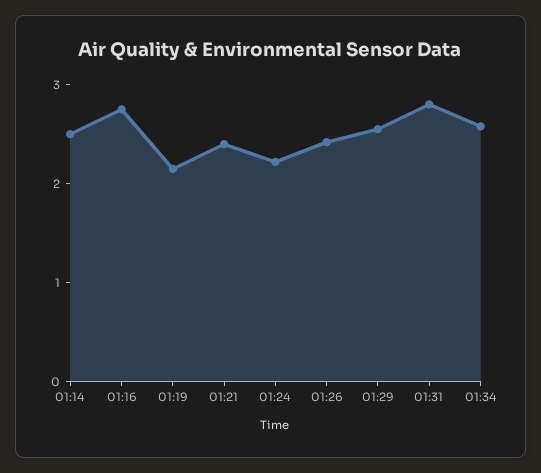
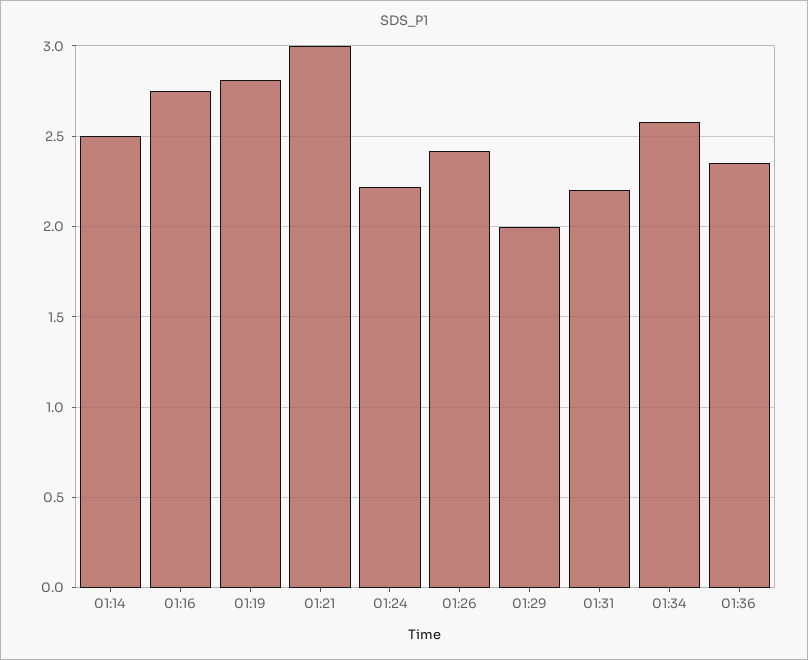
01:19: 2.2 -> 2.8
01:21: 2.4 -> 3
01:29: 2.6 -> 2
01:31: 2.8 -> 2.2
01:36: none -> 2.35

